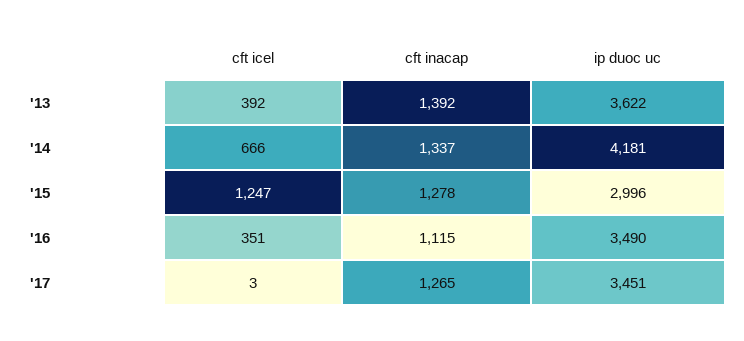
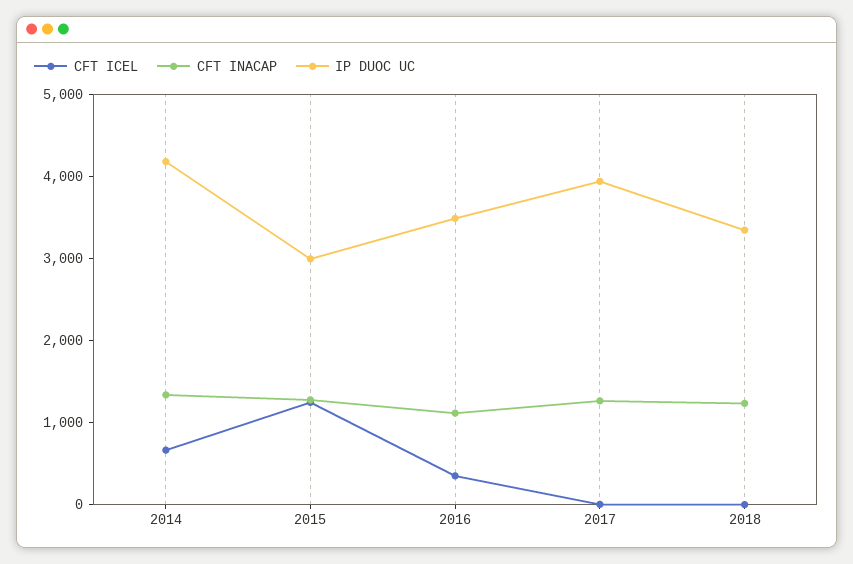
cft icel, '13: 392 -> none
cft inacap, '13: 1392 -> none
ip duoc uc, '13: 3622 -> none
ip duoc uc, '17: 3451 -> 4000
cft icel, 2018: none -> 0
cft inacap, 2018: none -> 1200
ip duoc uc, 2018: none -> 3400

